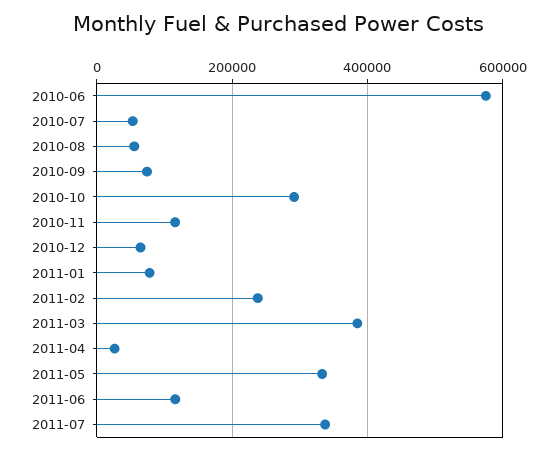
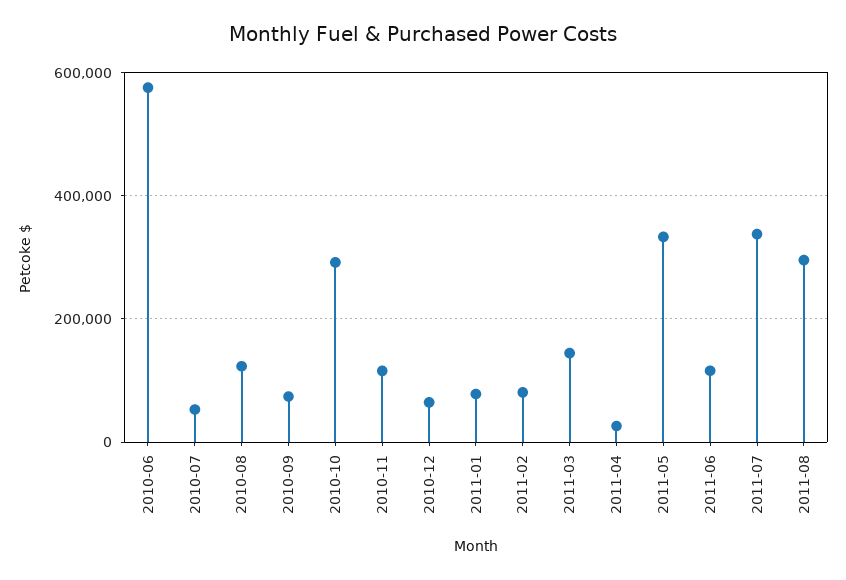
2010-08: 60000 -> 120000
2011-02: 240000 -> 80000
2011-03: 380000 -> 140000
2011-08: none -> 300000

